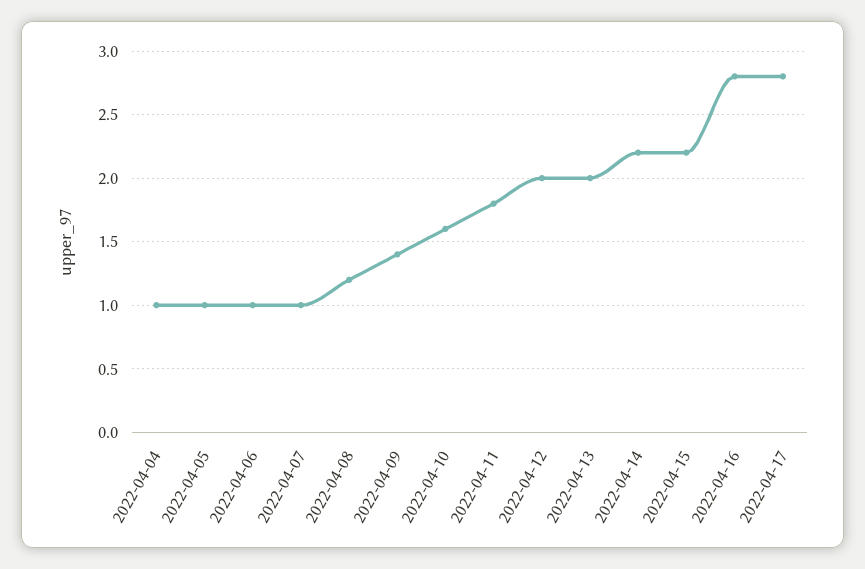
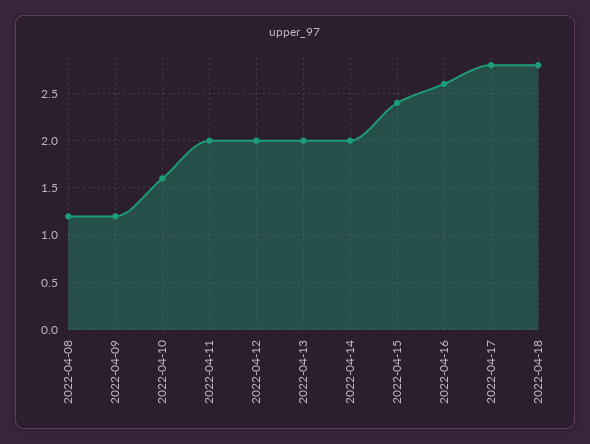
2022-04-04: 1 -> none
2022-04-05: 1 -> none
2022-04-06: 1 -> none
2022-04-07: 1 -> none
2022-04-09: 1.4 -> 1.2
2022-04-11: 1.8 -> 2
2022-04-14: 2.2 -> 2
2022-04-15: 2.2 -> 2.4
2022-04-16: 2.8 -> 2.6
2022-04-18: none -> 2.8

